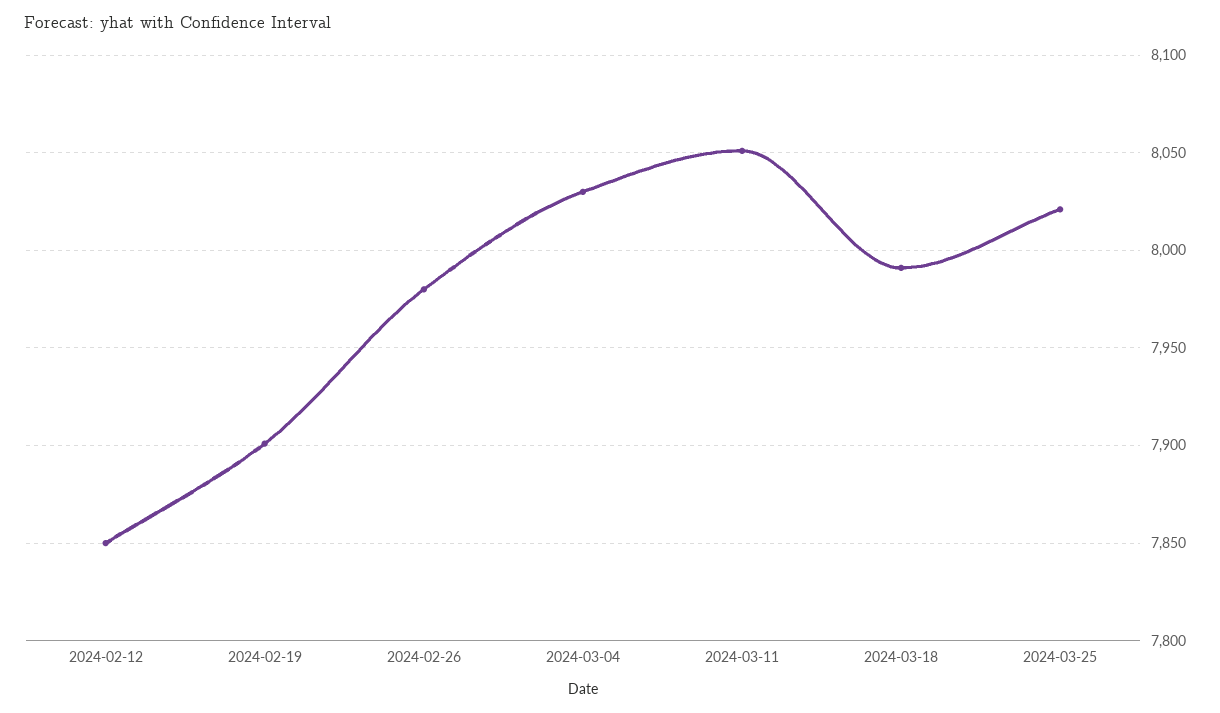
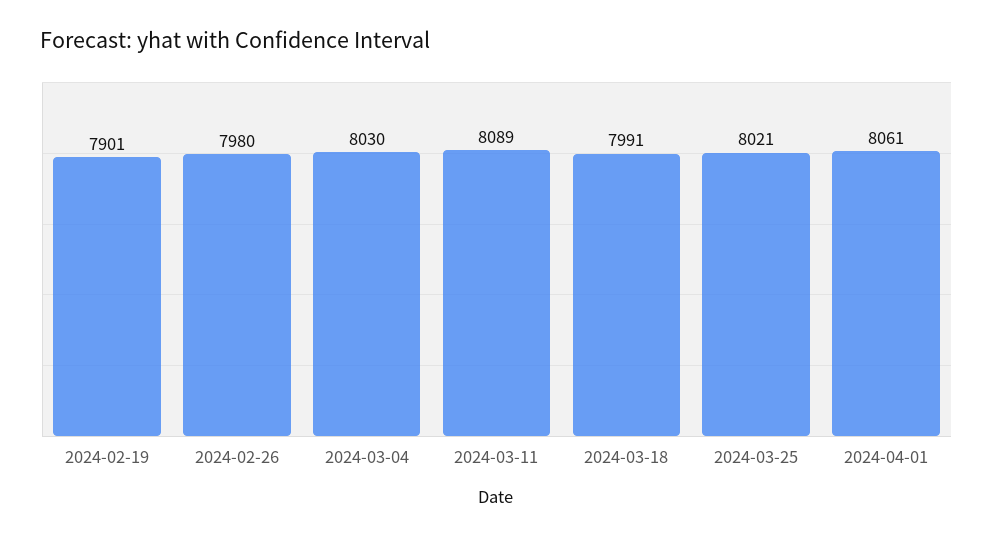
2024-02-12: 7850 -> none
2024-03-11: 8050 -> 8089
2024-04-01: none -> 8061

